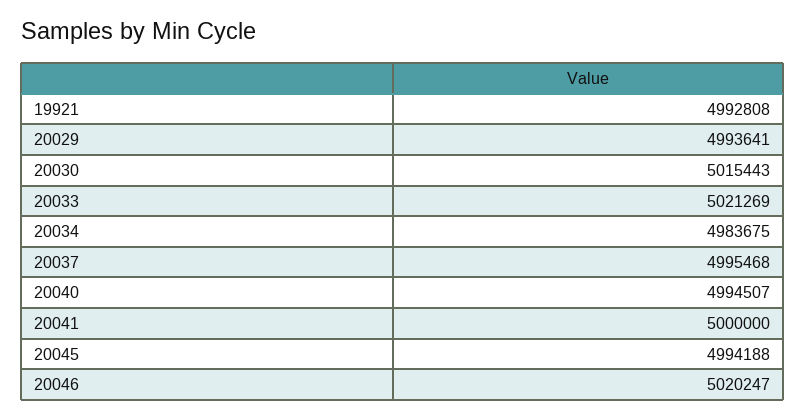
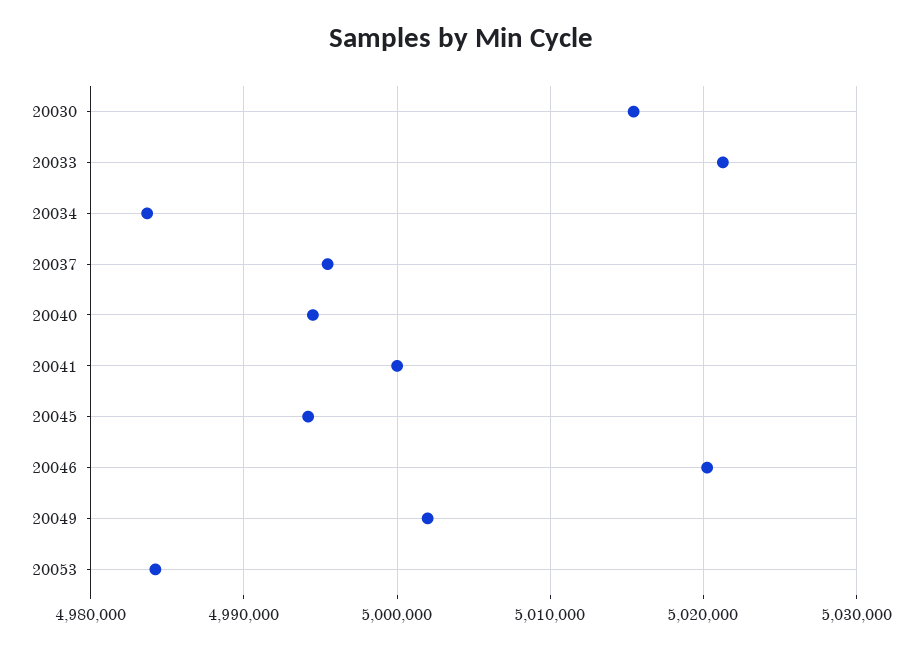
19921: 4992808 -> none
20029: 4993641 -> none
20049: none -> 5002000
20053: none -> 4984000

